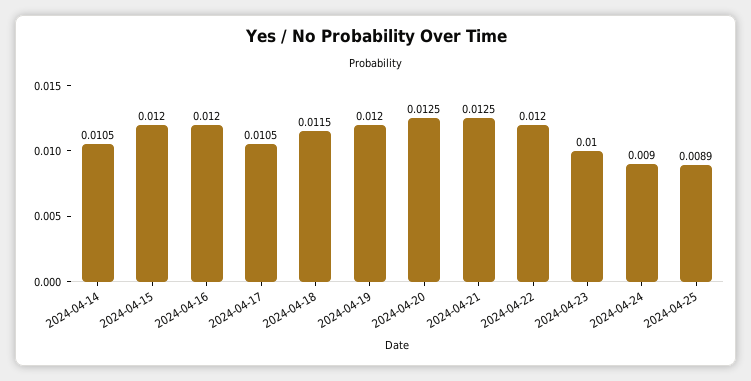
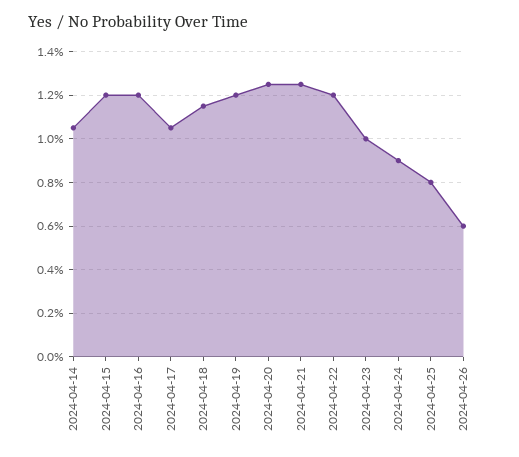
2024-04-25: 0.0089 -> 0.008
2024-04-26: none -> 0.006

